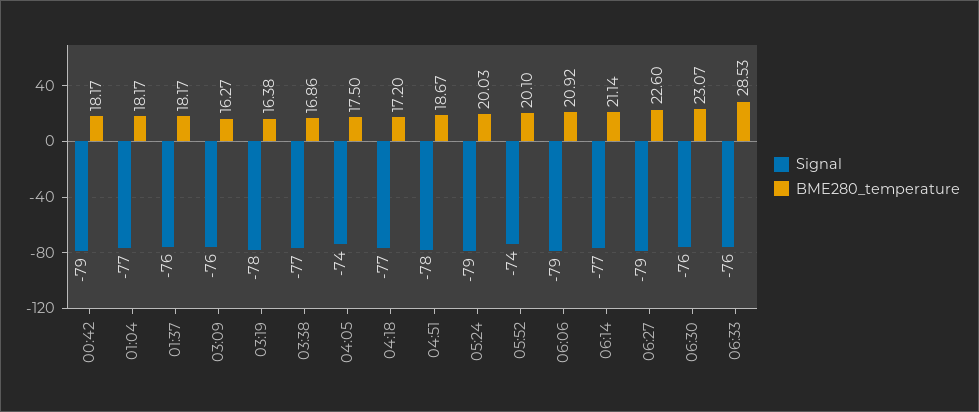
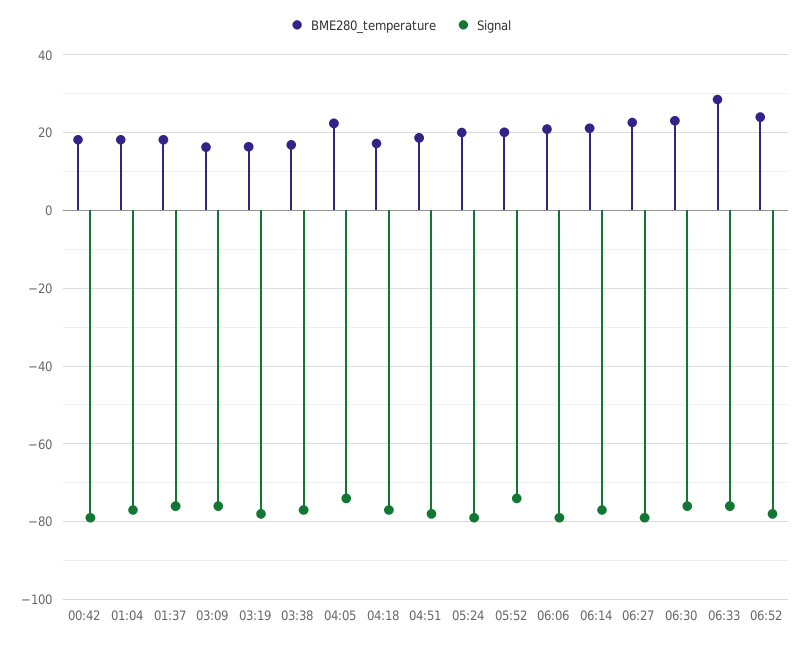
BME280_temperature, 04:05: 17.5 -> 22
BME280_temperature, 06:52: none -> 24
Signal, 06:52: none -> -78

